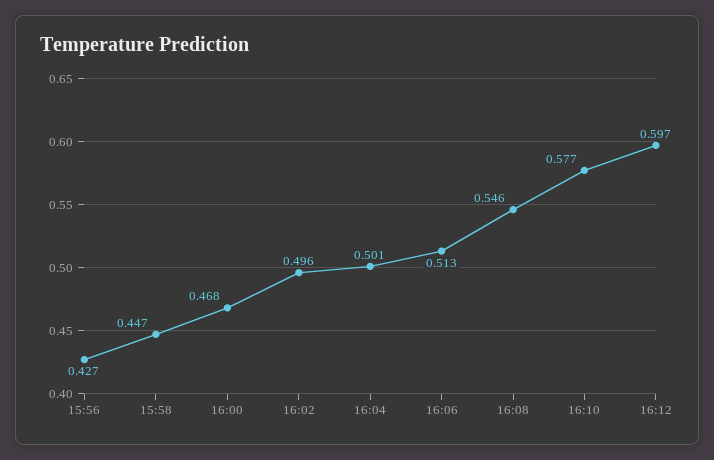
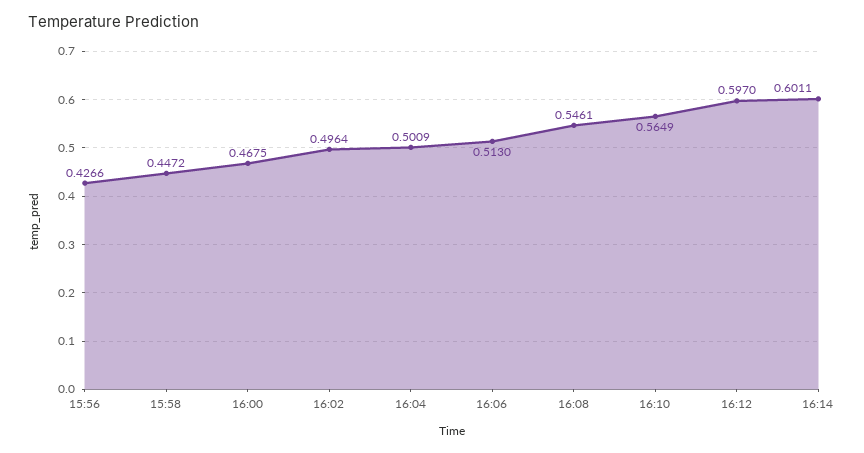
16:10: 0.577 -> 0.5649
16:14: none -> 0.6011

